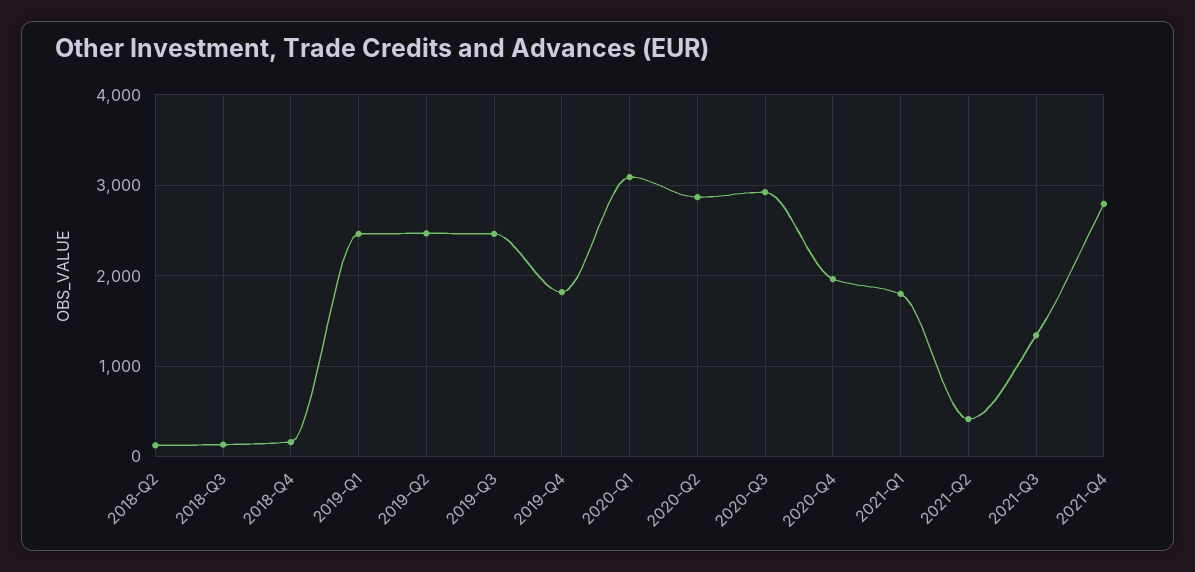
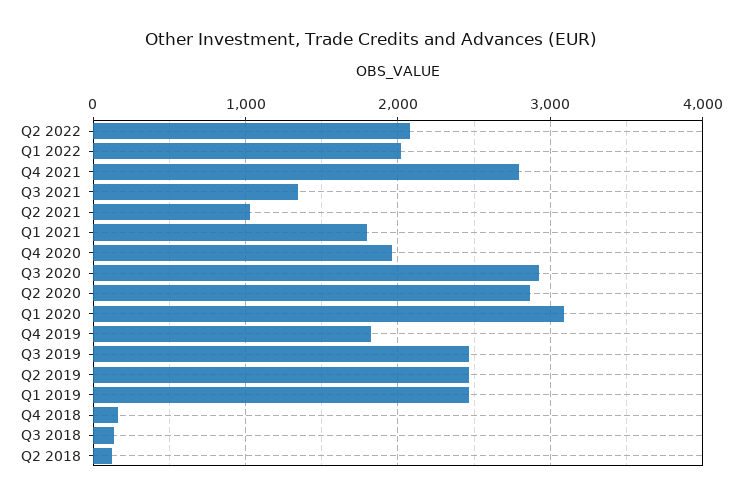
2021-Q2: 400 -> 1000
Q2 2022: none -> 2100
Q1 2022: none -> 2000

